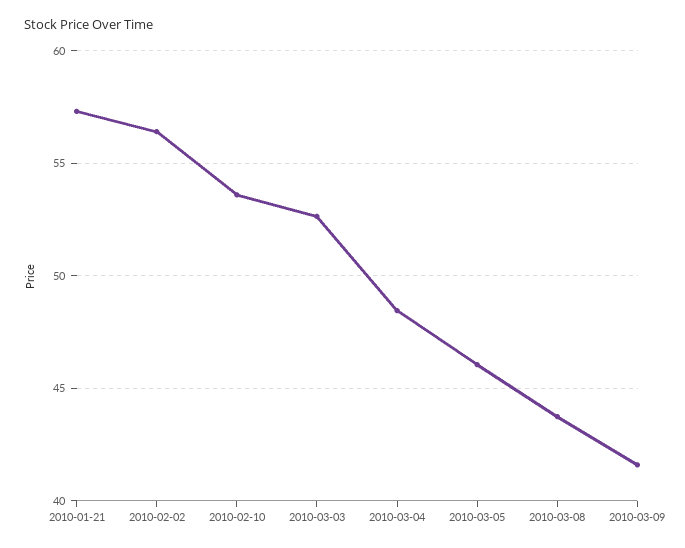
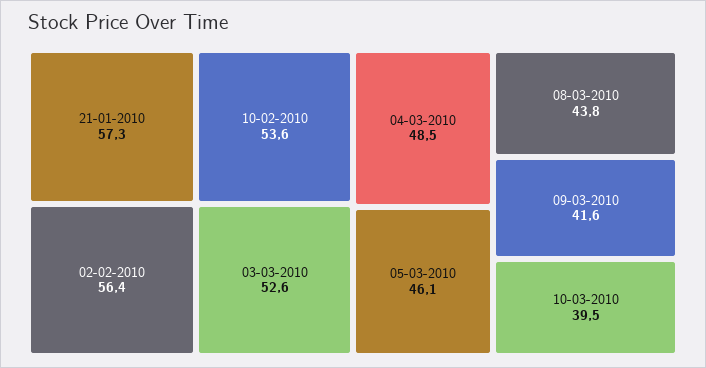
10-03-2010: none -> 39.5

